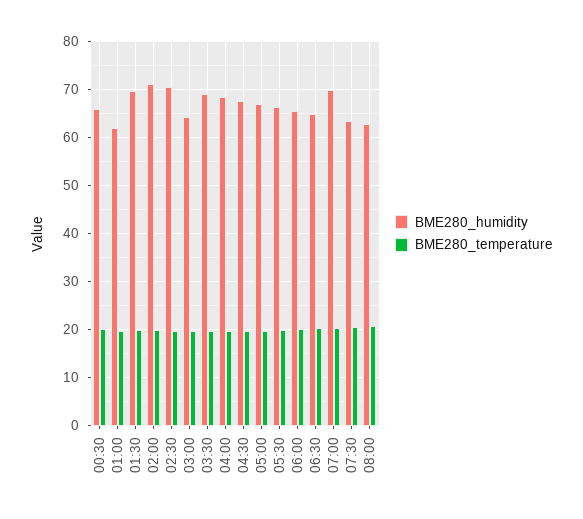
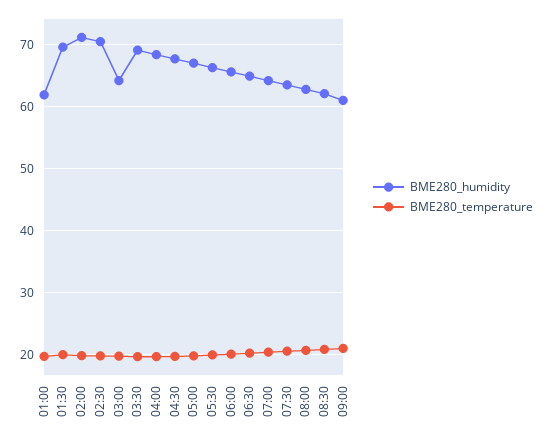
BME280_humidity, 00:30: 66 -> none
BME280_temperature, 00:30: 20 -> none
BME280_humidity, 07:00: 70 -> 64
BME280_humidity, 08:30: none -> 62
BME280_temperature, 08:30: none -> 21
BME280_humidity, 09:00: none -> 61
BME280_temperature, 09:00: none -> 21

